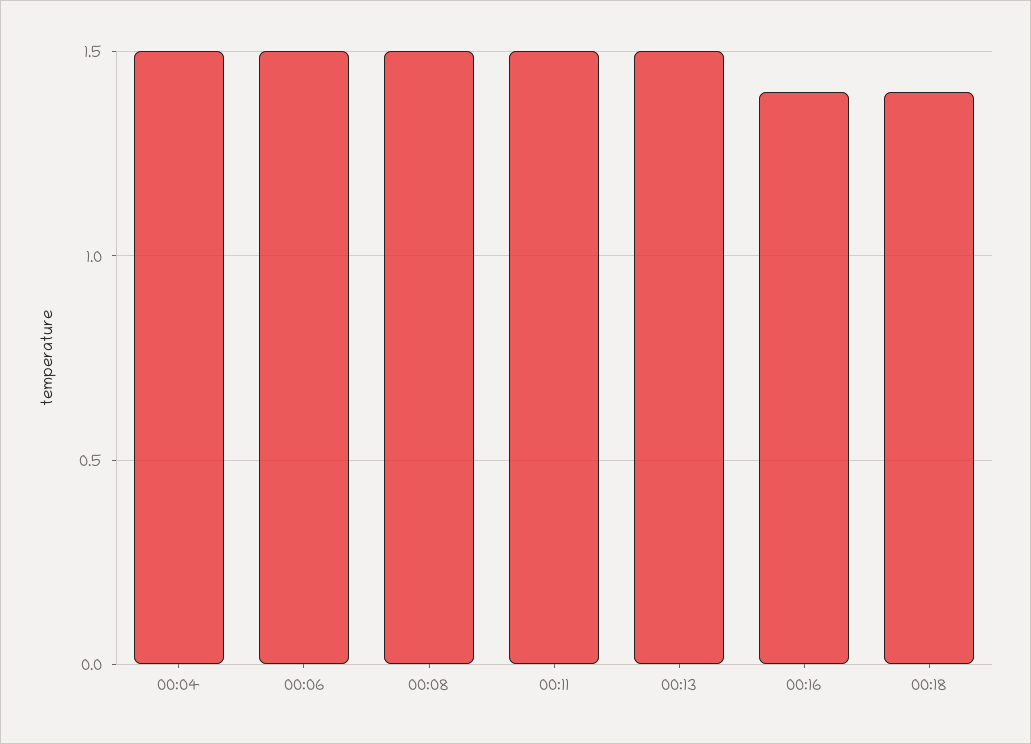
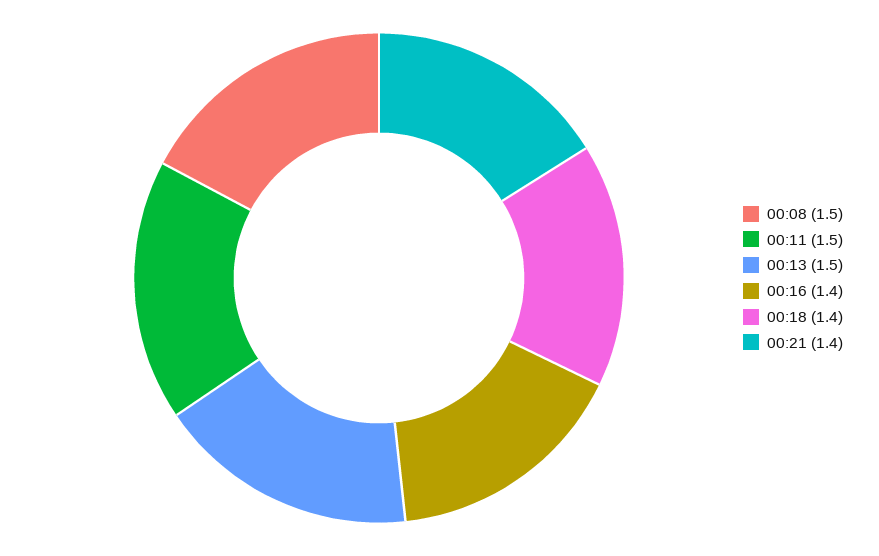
00:04: 1.5 -> none
00:06: 1.5 -> none
00:21: none -> 1.4

